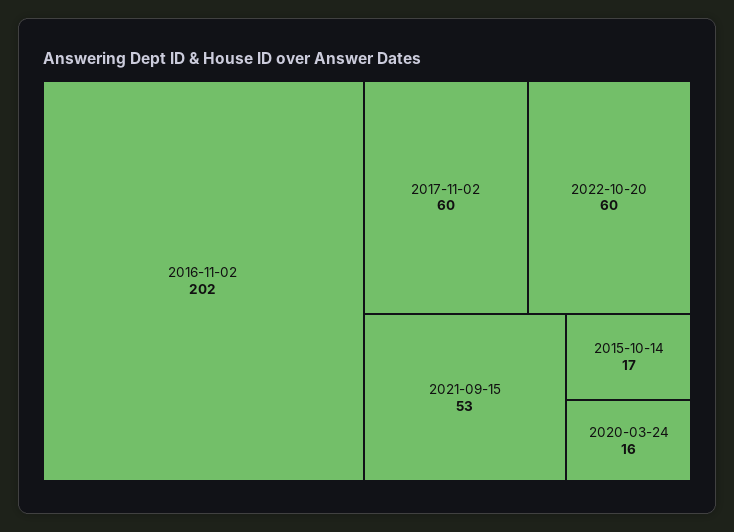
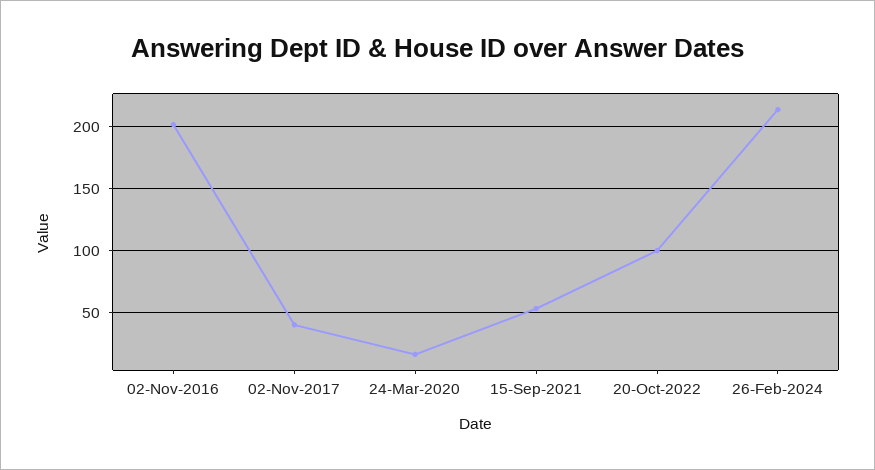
2017-11-02: 60 -> 40
2022-10-20: 60 -> 100
2015-10-14: 17 -> none
26-Feb-2024: none -> 215

